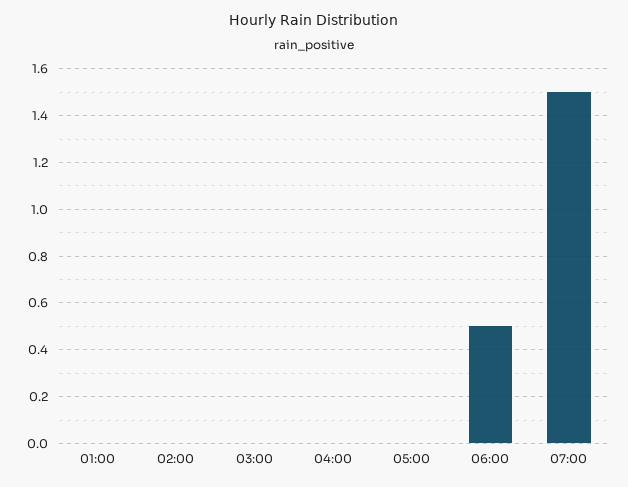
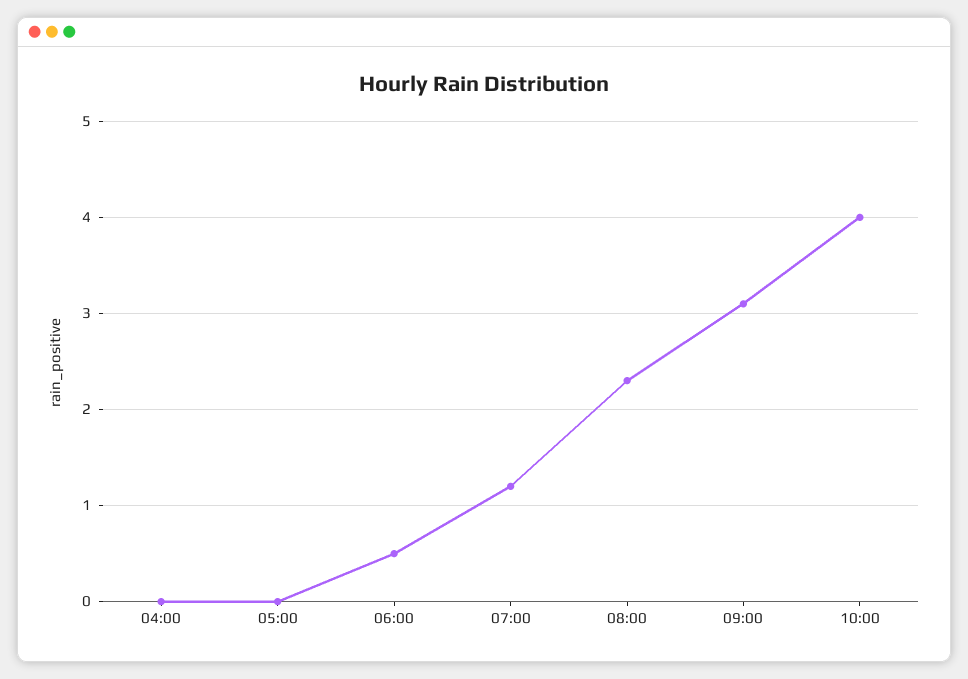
01:00: 0 -> none
02:00: 0 -> none
03:00: 0 -> none
07:00: 1.5 -> 1.2
08:00: none -> 2.3
09:00: none -> 3.1
10:00: none -> 4

